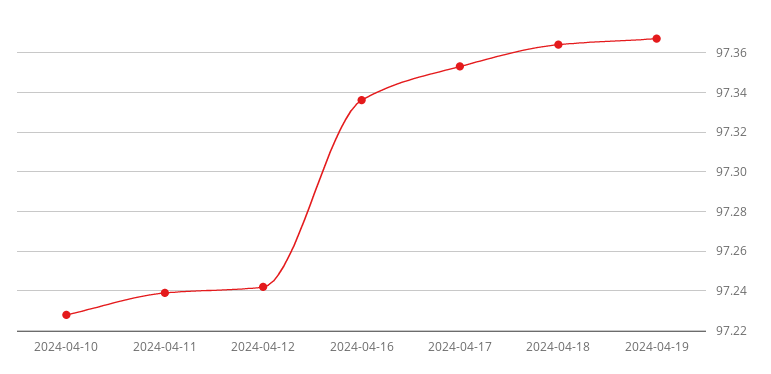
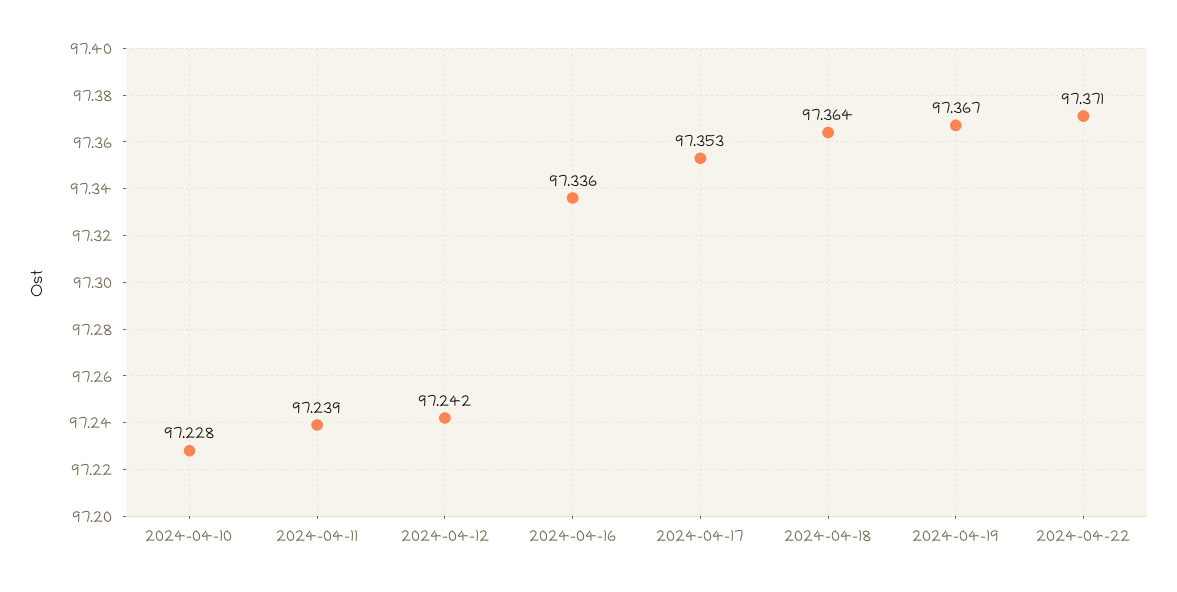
2024-04-22: none -> 97.371

